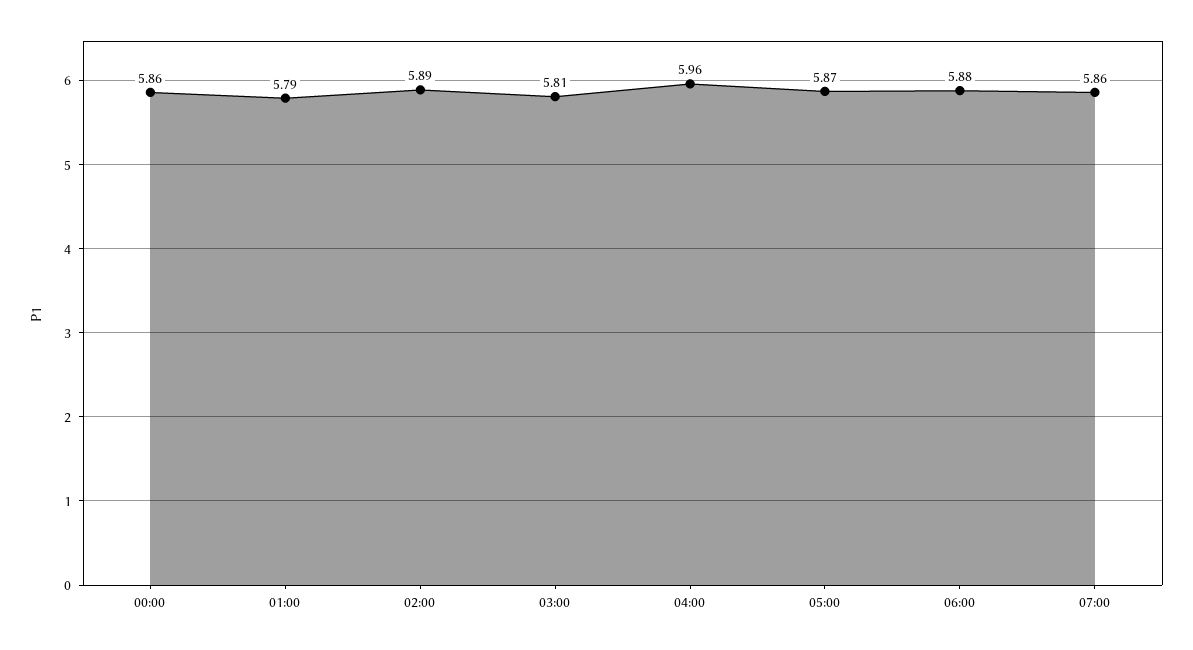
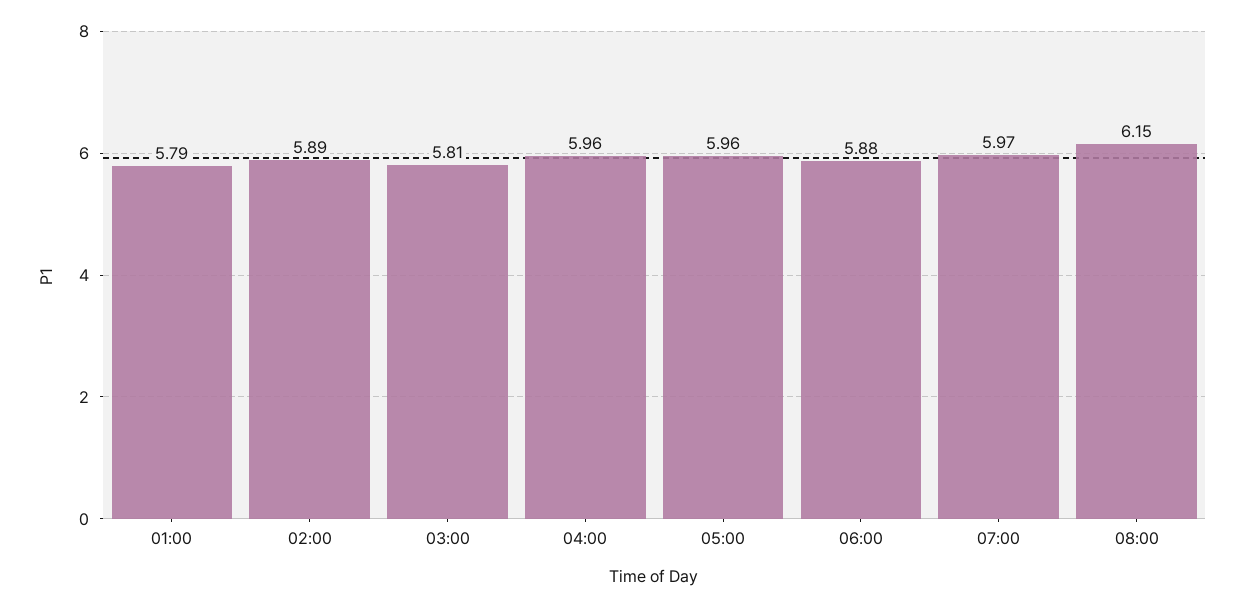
00:00: 5.86 -> none
05:00: 5.87 -> 5.96
07:00: 5.86 -> 5.97
08:00: none -> 6.15

